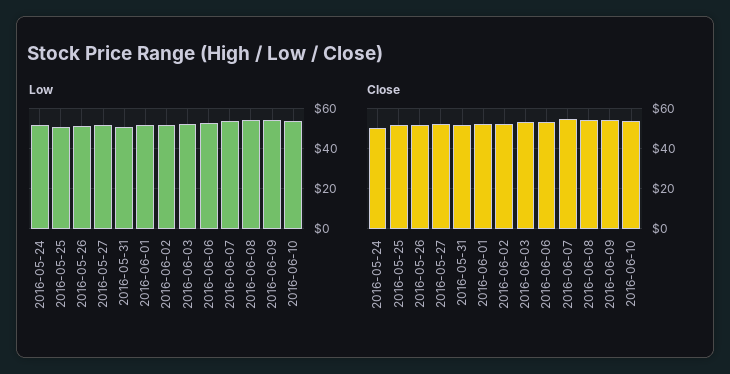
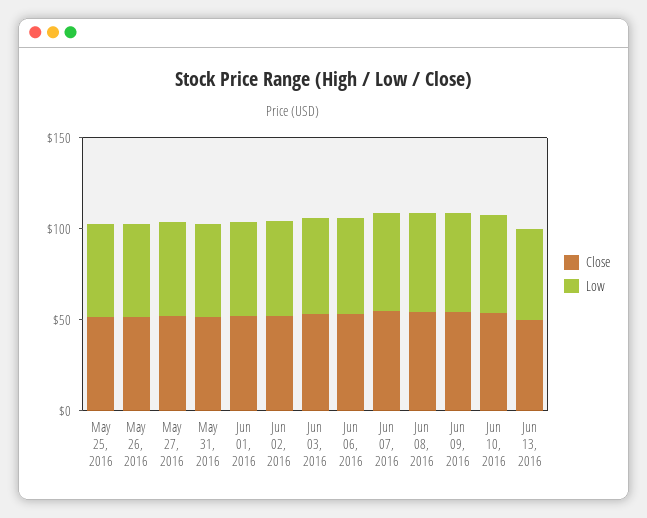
Low, 2016-05-24: 50 -> none
Close, 2016-05-24: 50 -> none
Close, Jun 13, 2016: none -> 50
Low, Jun 13, 2016: none -> 50

